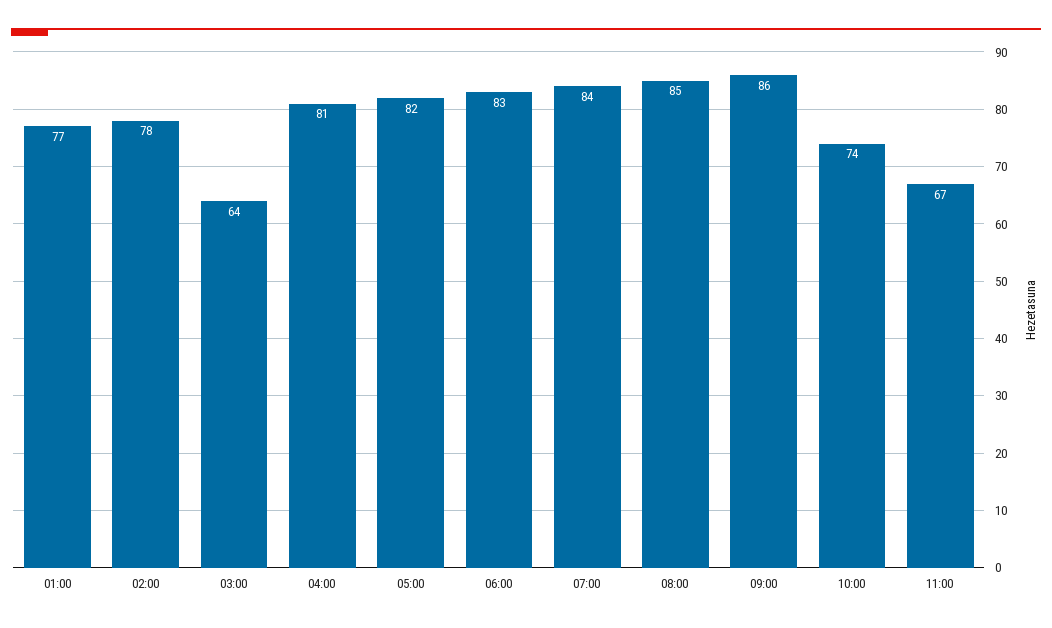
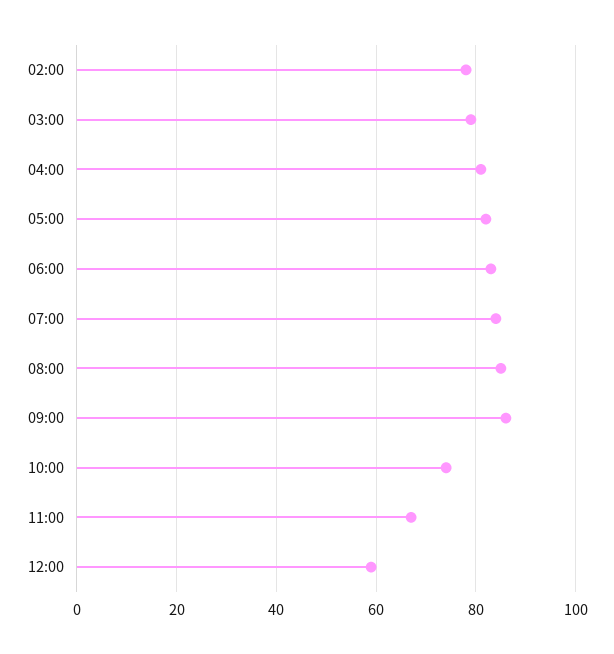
01:00: 77 -> none
03:00: 64 -> 80
12:00: none -> 60

